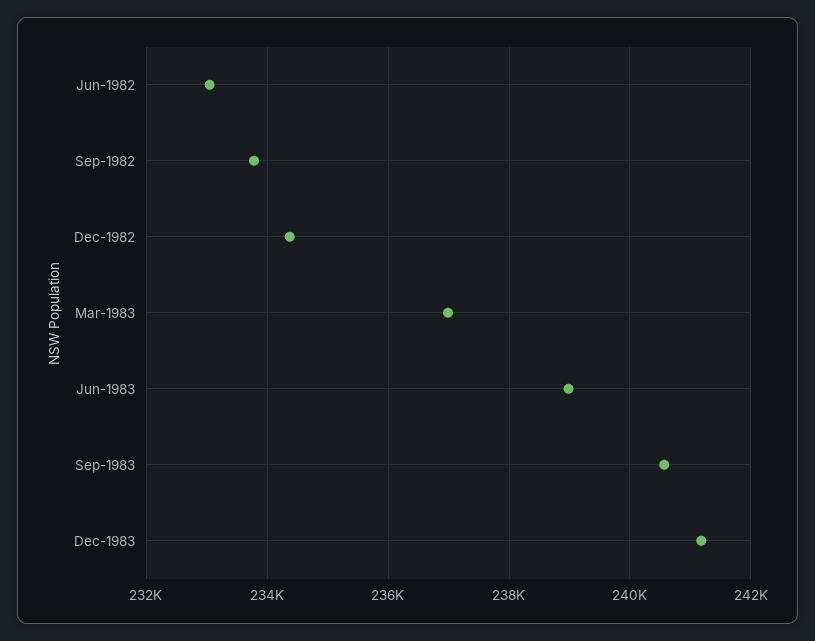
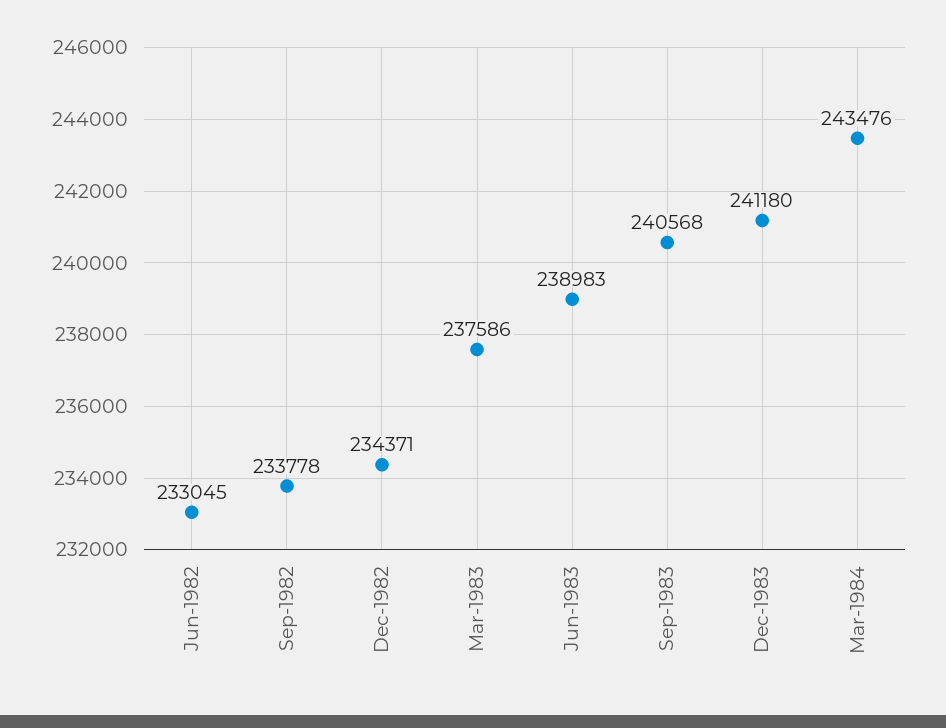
Mar-1983: 237000 -> 237586
Mar-1984: none -> 243476

